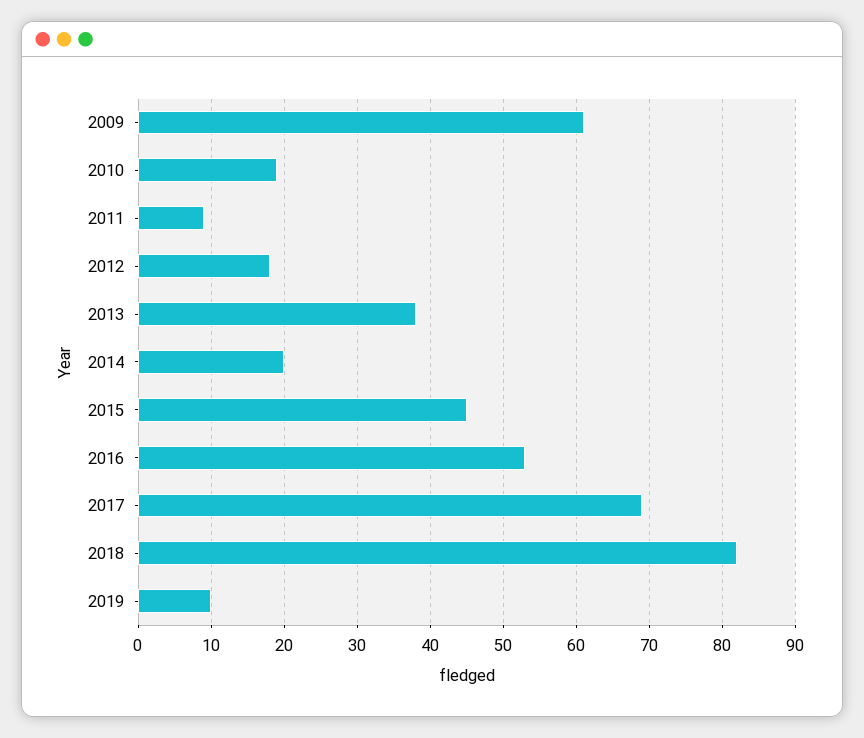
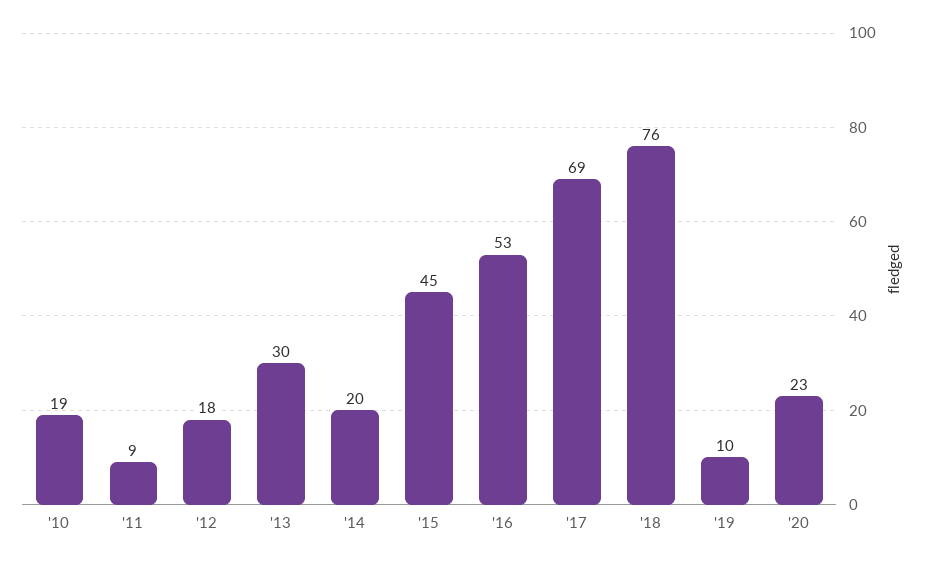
2009: 61 -> none
2013: 38 -> 30
2018: 82 -> 76
'20: none -> 23

